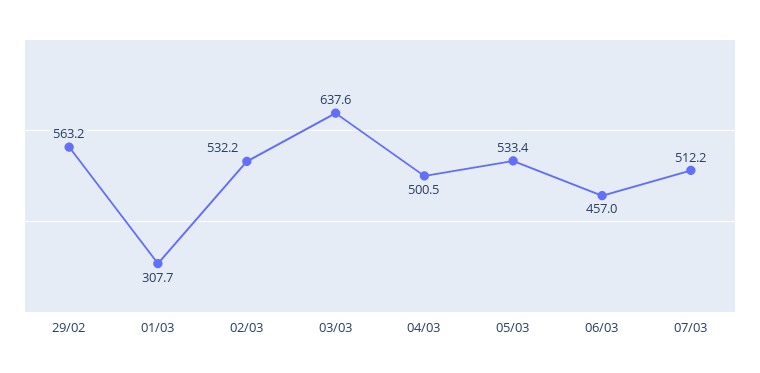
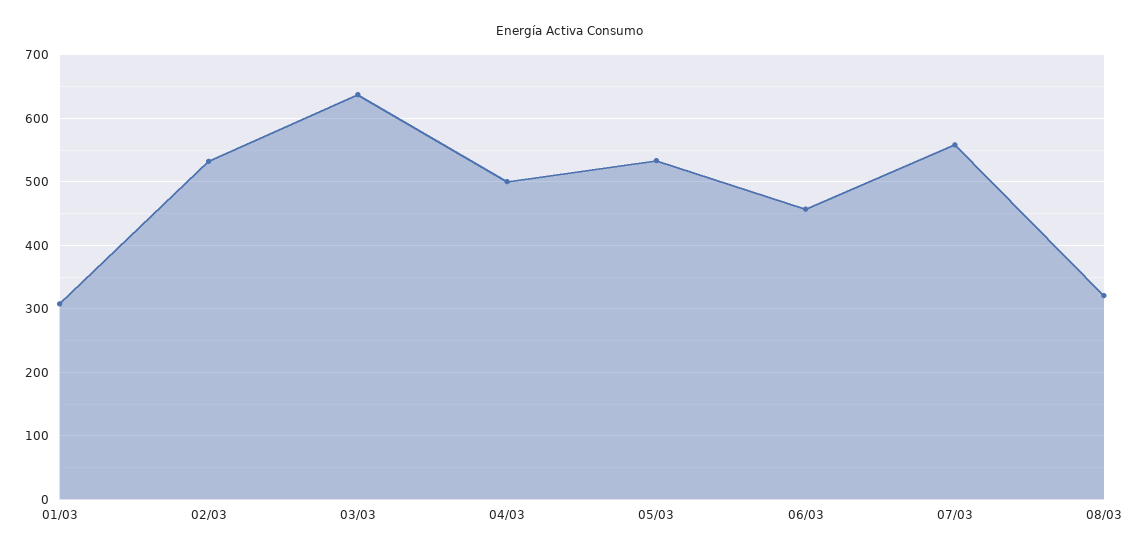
29/02: 563.2 -> none
07/03: 512.2 -> 560
08/03: none -> 320

